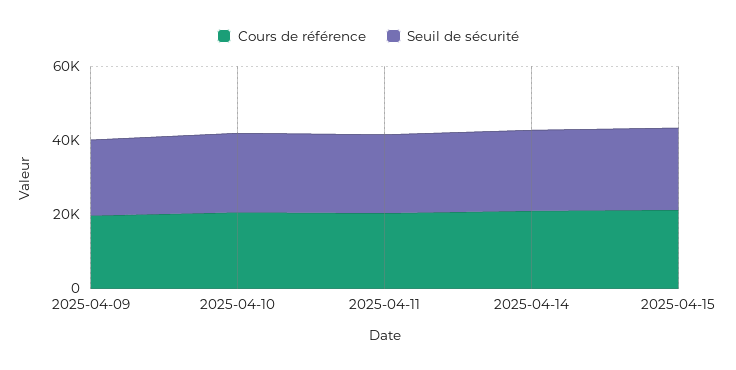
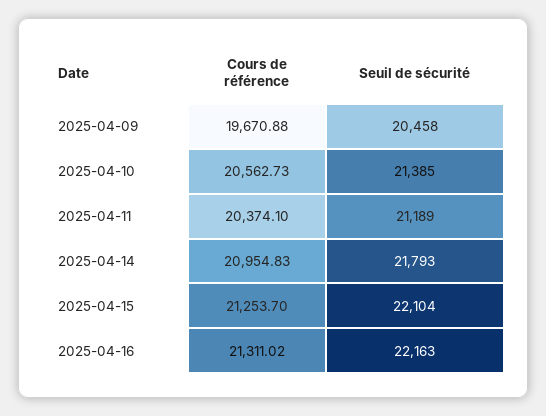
Cours de référence, 2025-04-16: none -> 21311.02
Seuil de sécurité, 2025-04-16: none -> 22163

